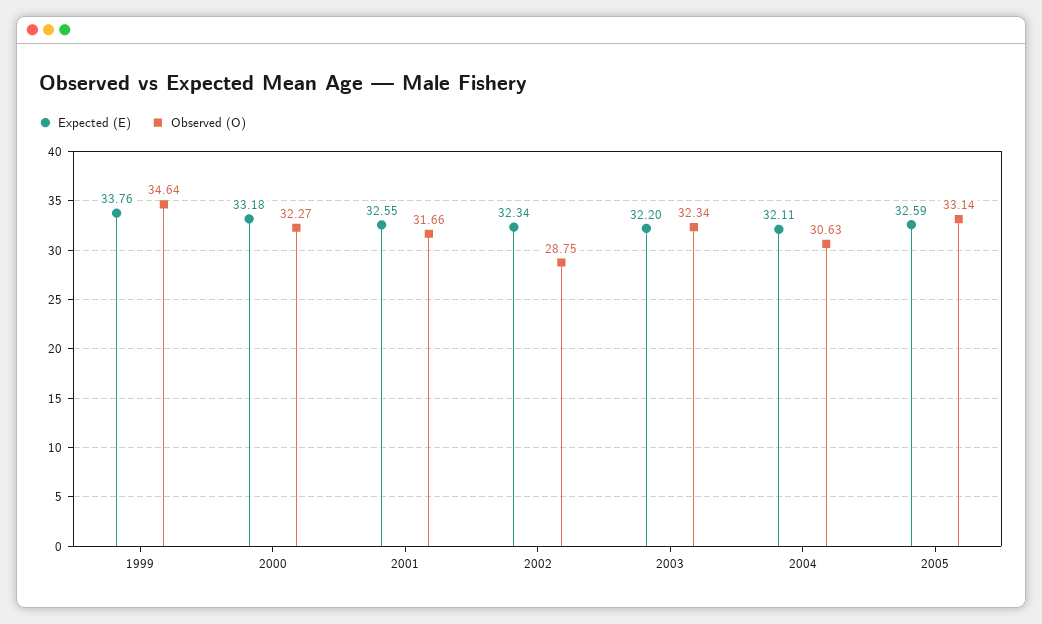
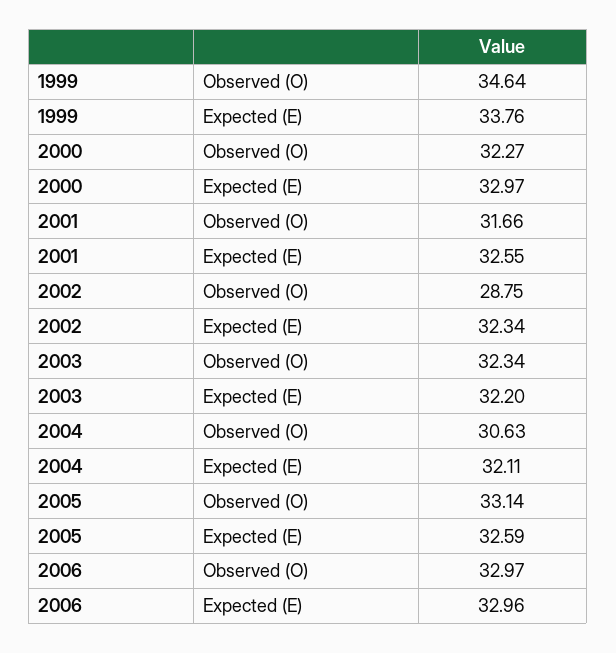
Expected (E), 2000: 33.18 -> 32.97
Observed (O), 2006: none -> 32.97
Expected (E), 2006: none -> 32.96

